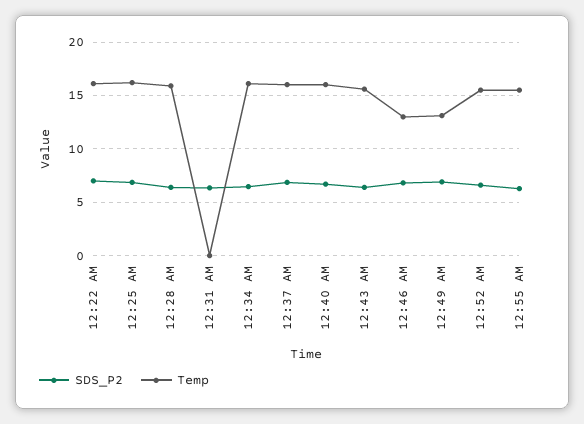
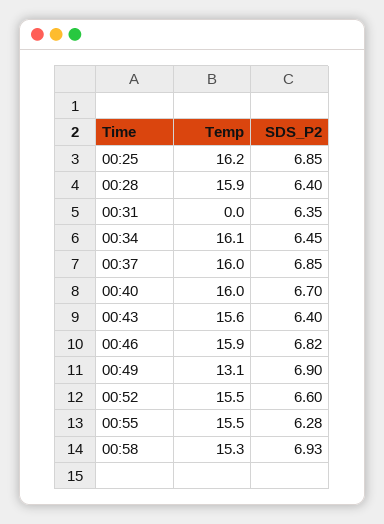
SDS_P2, 12:22 AM: 7 -> none
Temp, 12:22 AM: 16 -> none
Temp, 12:46 AM: 13 -> 15.9
Temp, 00:58: none -> 15.3
SDS_P2, 00:58: none -> 6.93

